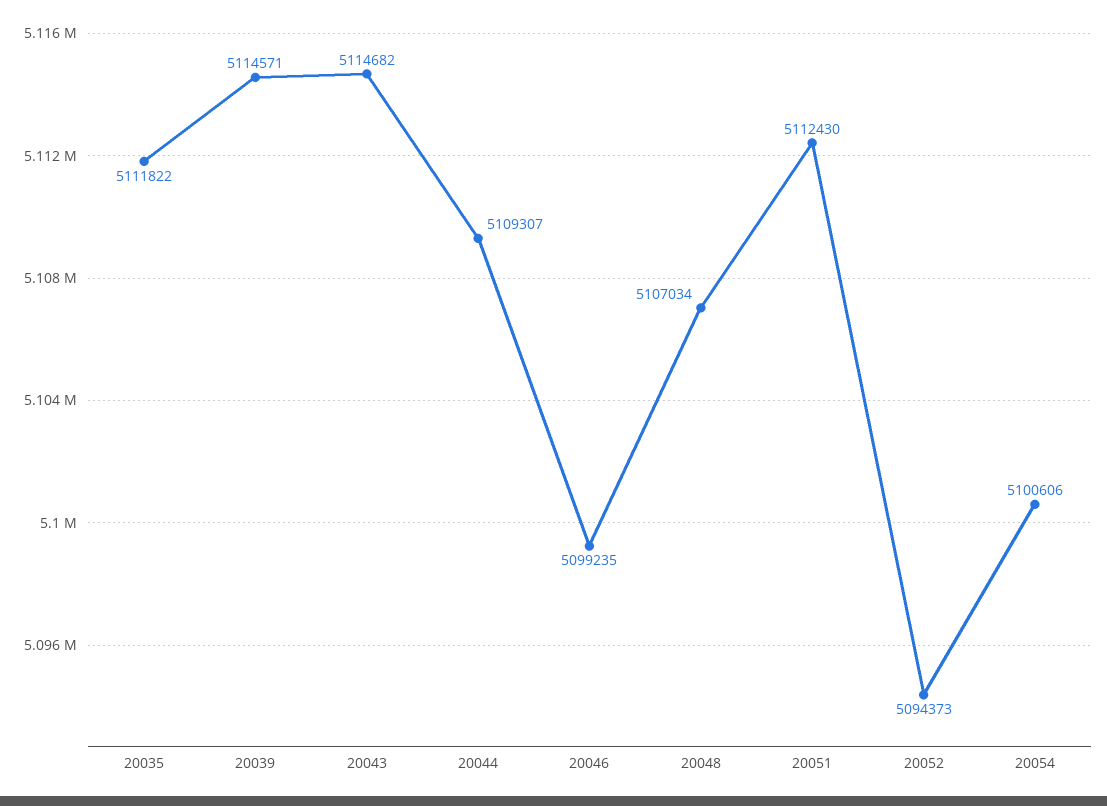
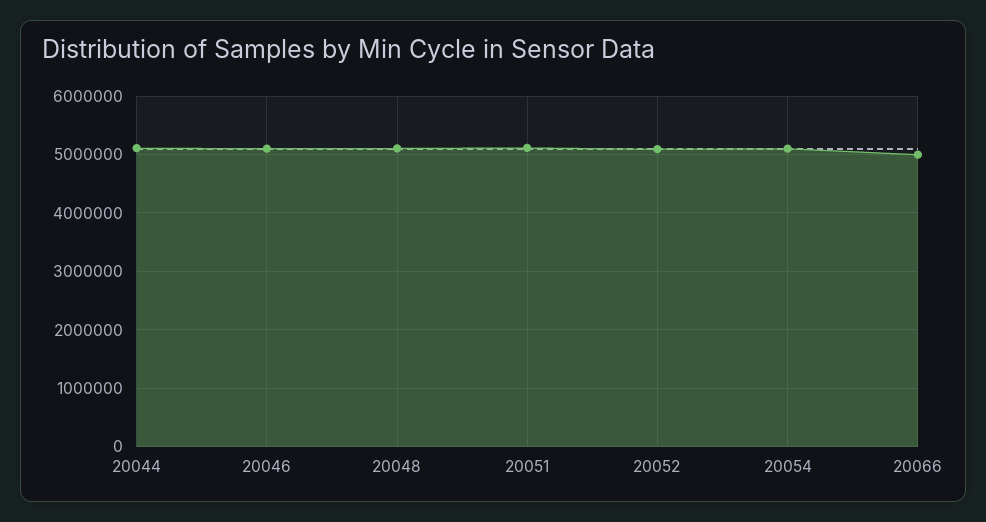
20035: 5111822 -> none
20039: 5114571 -> none
20043: 5114682 -> none
20066: none -> 5000000

